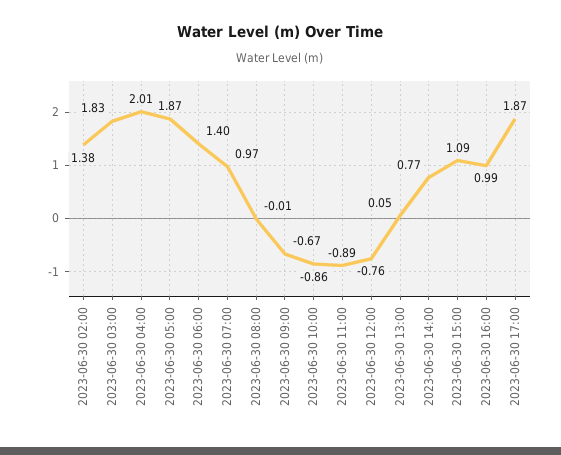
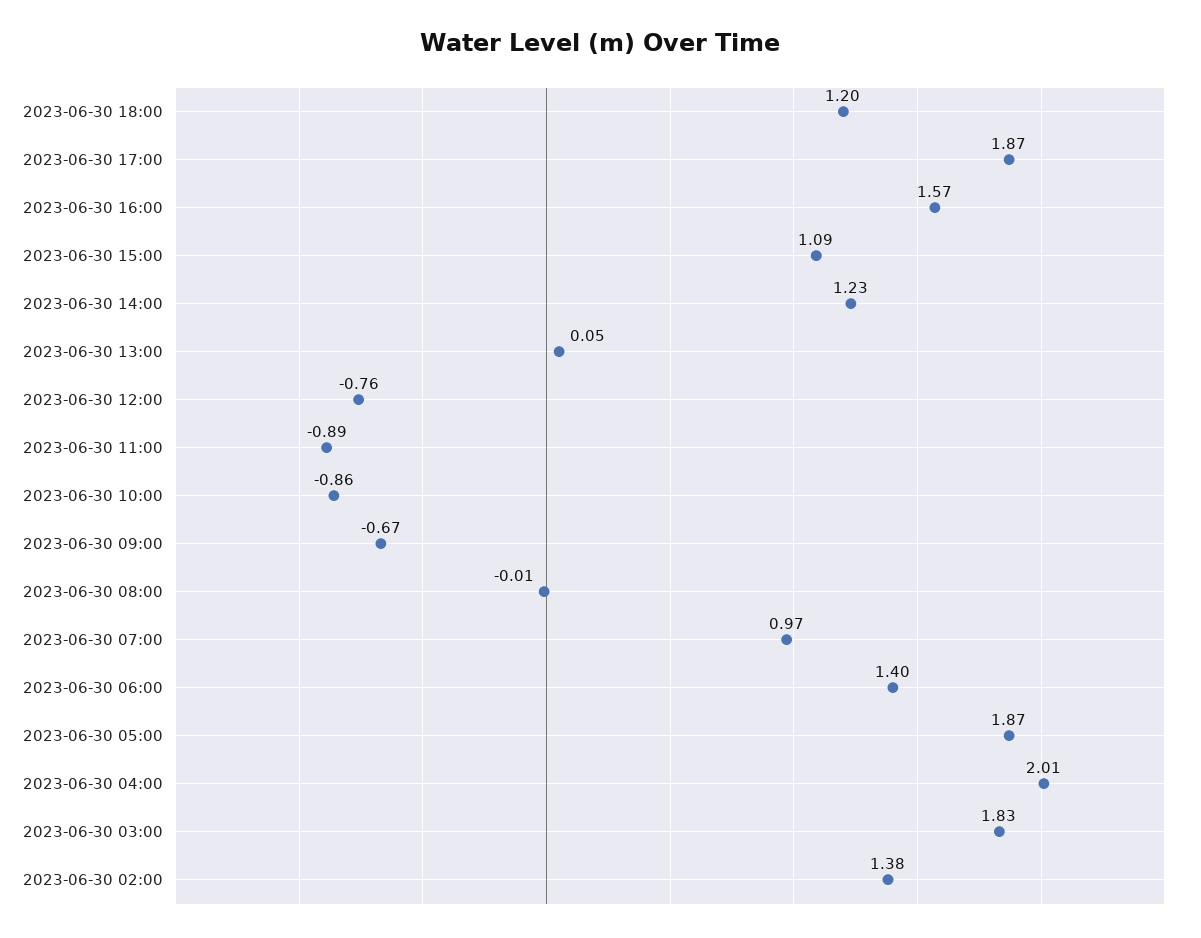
2023-06-30 14:00: 0.77 -> 1.23
2023-06-30 16:00: 0.99 -> 1.57
2023-06-30 18:00: none -> 1.2

